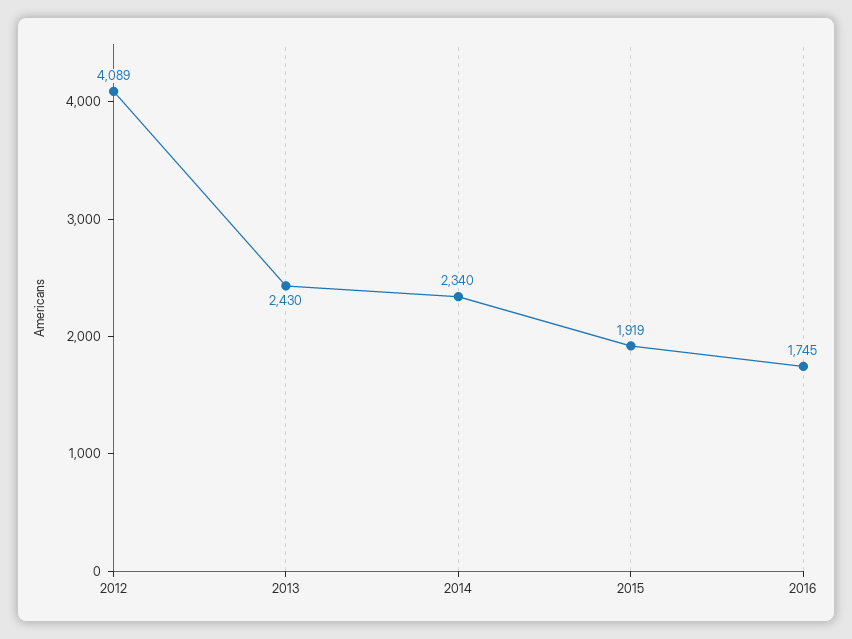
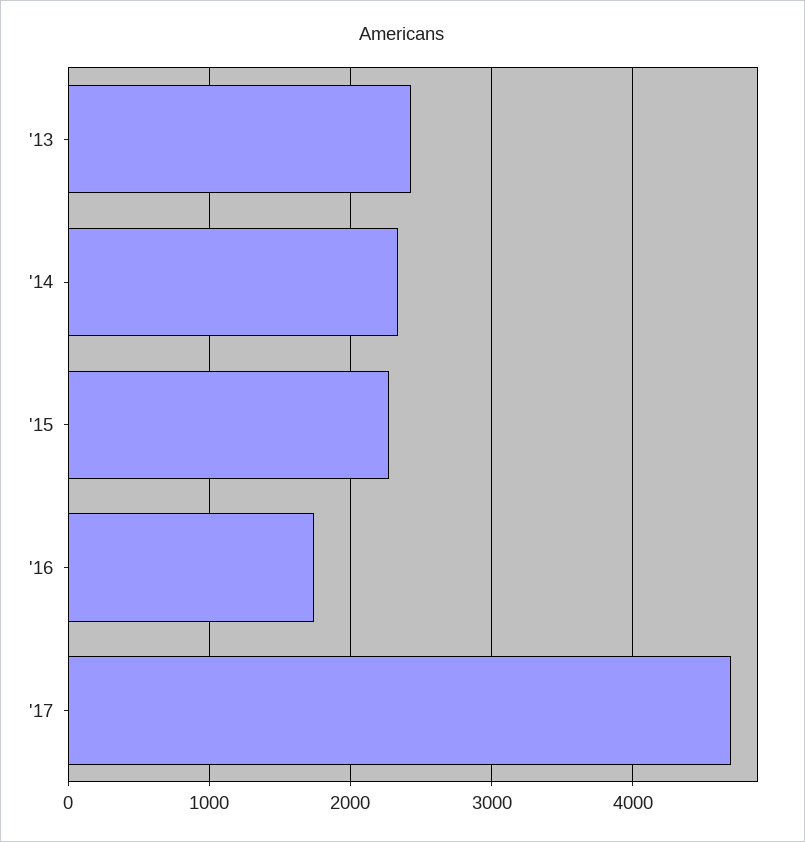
2012: 4089 -> none
2015: 1919 -> 2300
'17: none -> 4700

